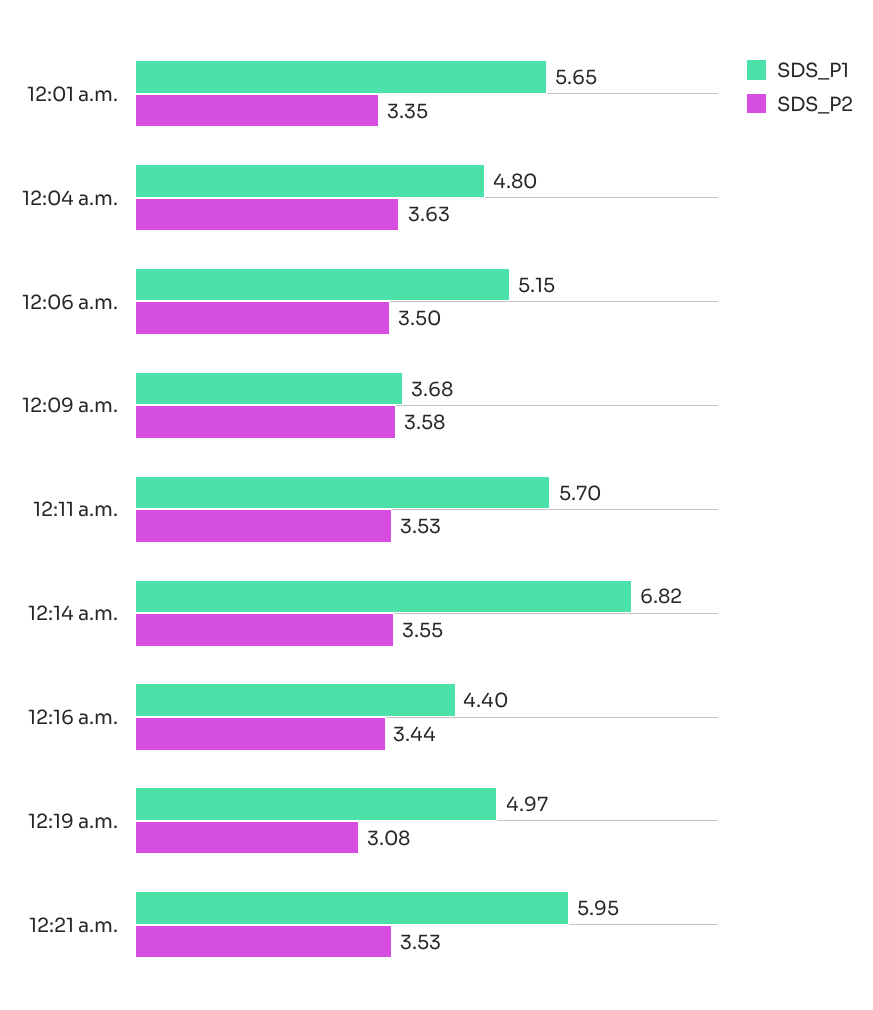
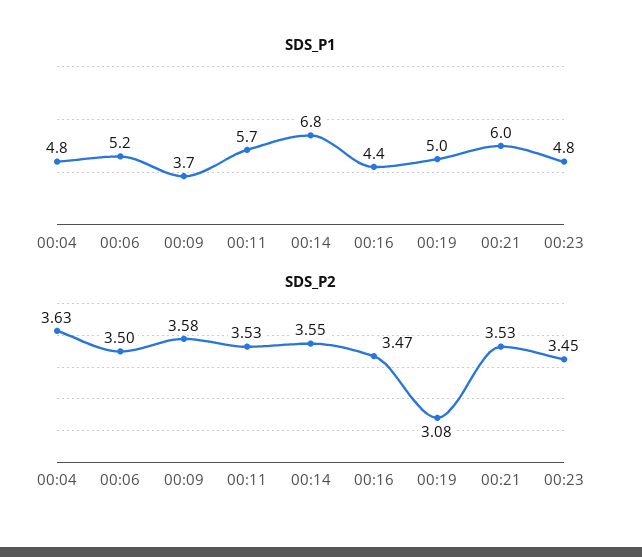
SDS_P1, 12:01 a.m.: 5.65 -> none
SDS_P2, 12:01 a.m.: 3.35 -> none
SDS_P2, 12:16 a.m.: 3.44 -> 3.47
SDS_P1, 00:23: none -> 4.8
SDS_P2, 00:23: none -> 3.45

